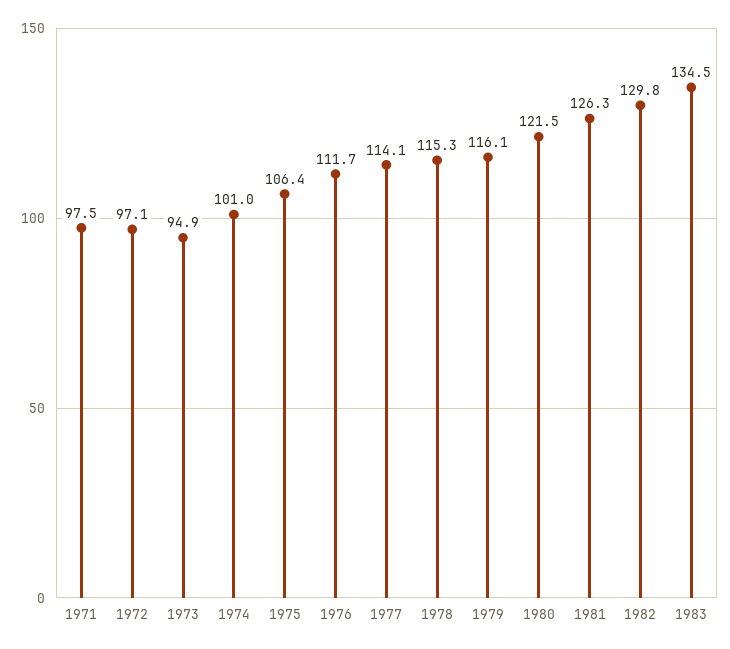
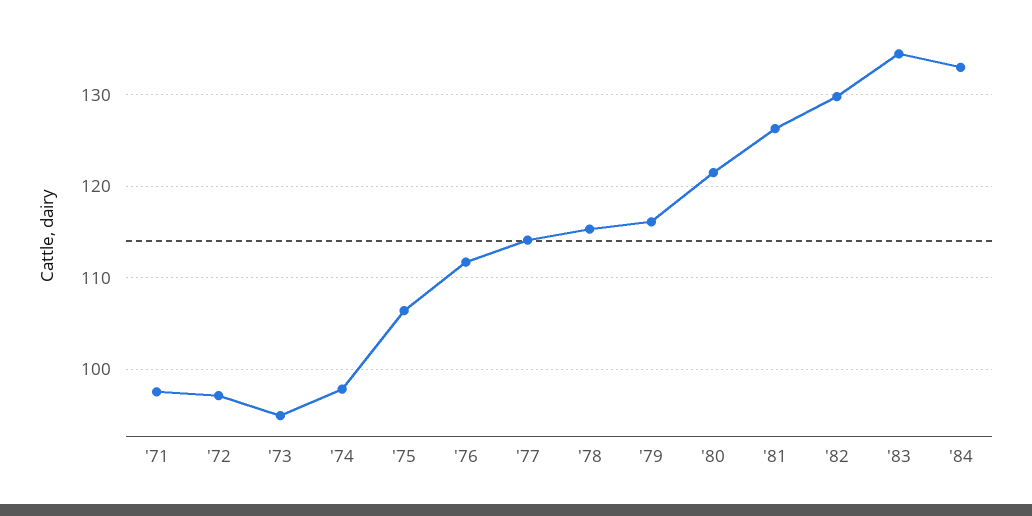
1974: 101 -> 98
'84: none -> 133

